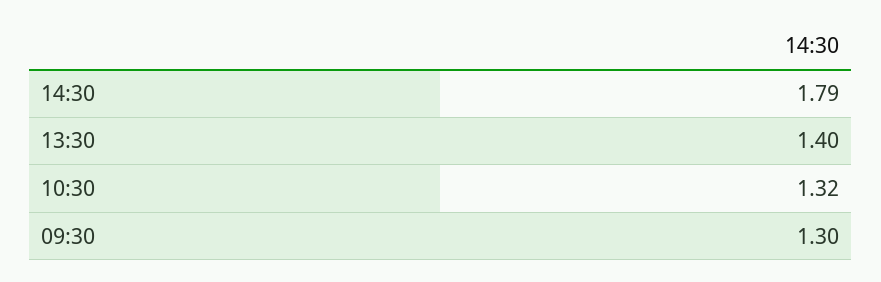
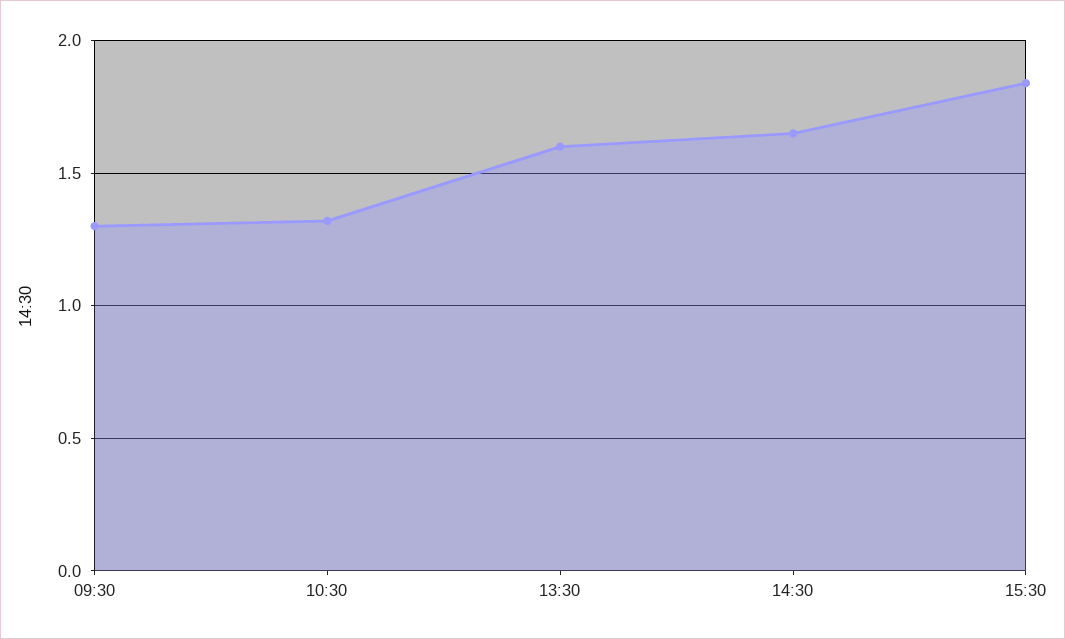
14:30: 1.79 -> 1.65
13:30: 1.4 -> 1.6
15:30: none -> 1.85

